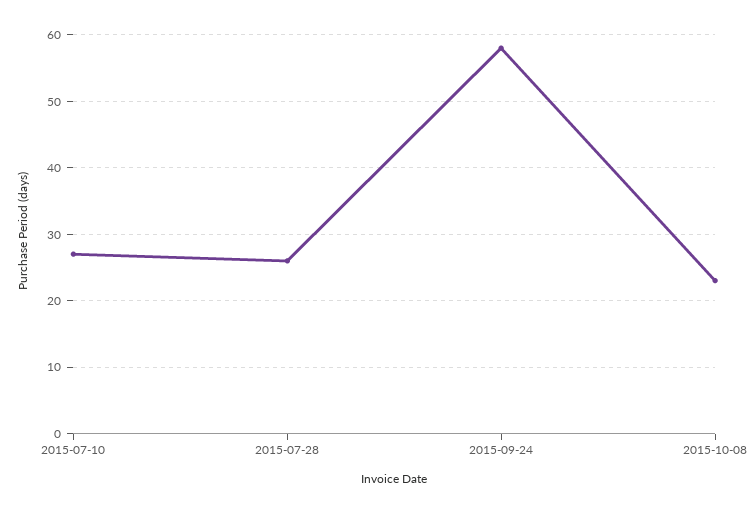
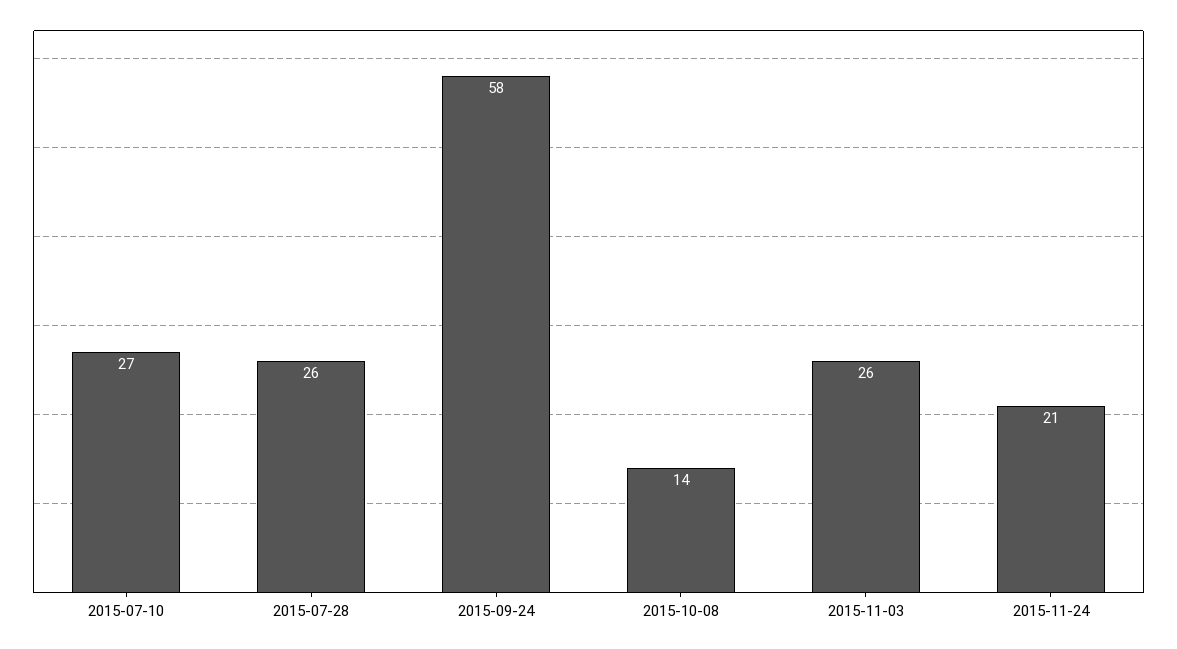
2015-10-08: 23 -> 14
2015-11-03: none -> 26
2015-11-24: none -> 21

